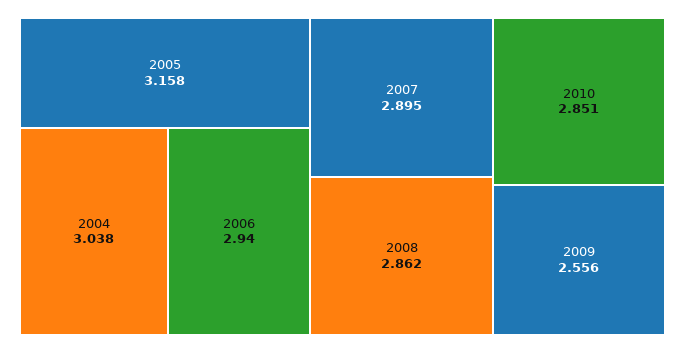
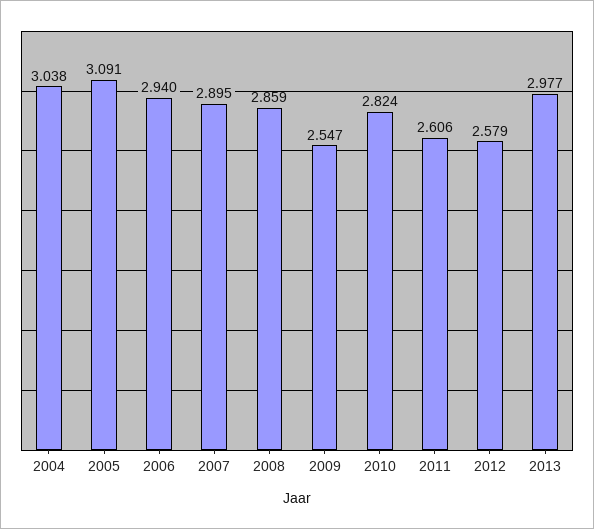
2005: 3.158 -> 3.091
2008: 2.862 -> 2.859
2010: 2.851 -> 2.824
2009: 2.556 -> 2.547
2011: none -> 2.606
2012: none -> 2.579
2013: none -> 2.977

